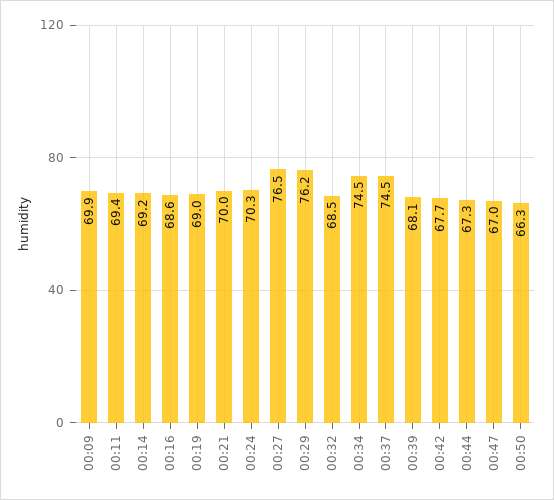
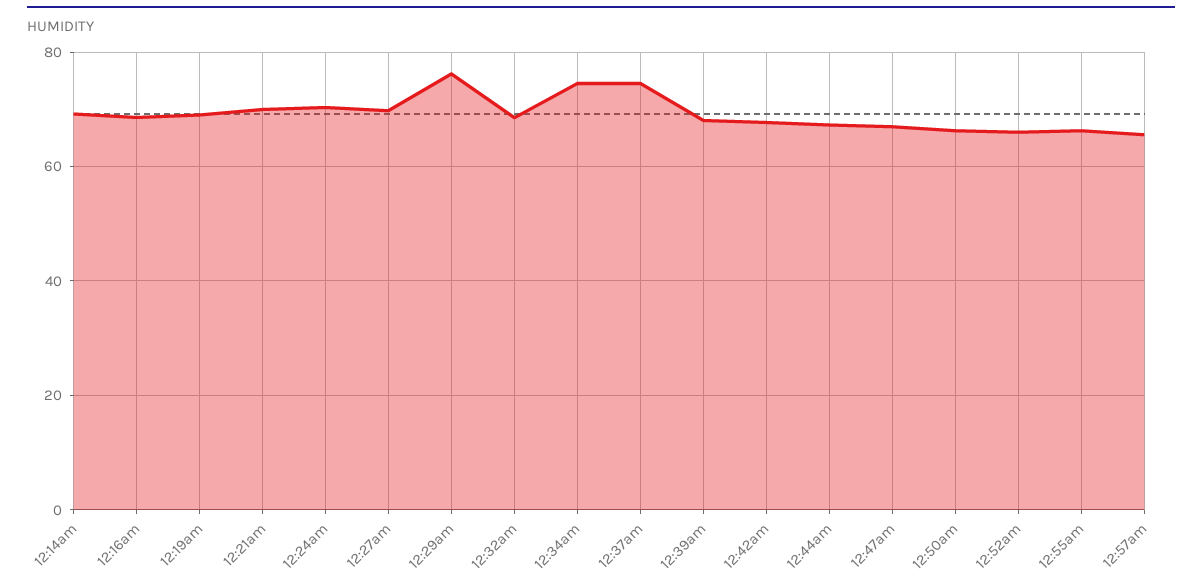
00:09: 69.9 -> none
00:11: 69.4 -> none
00:27: 76.5 -> 70
12:52am: none -> 66
12:55am: none -> 66
12:57am: none -> 66

